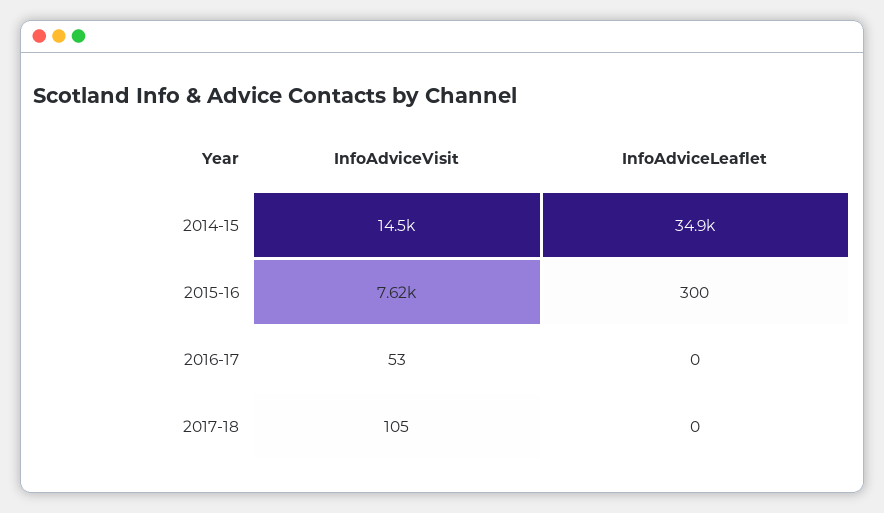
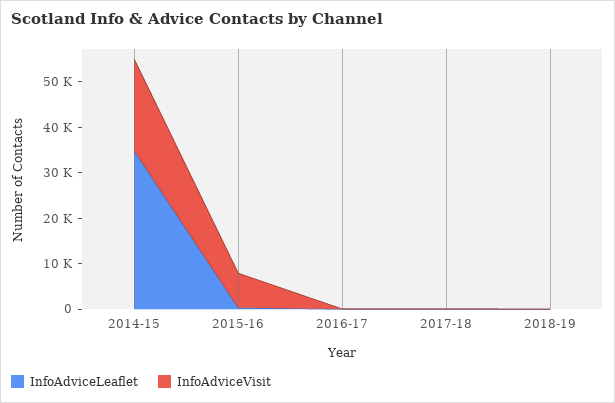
InfoAdviceVisit, 2014-15: 14500 -> 20000
InfoAdviceLeaflet, 2018-19: none -> 0
InfoAdviceVisit, 2018-19: none -> 0

